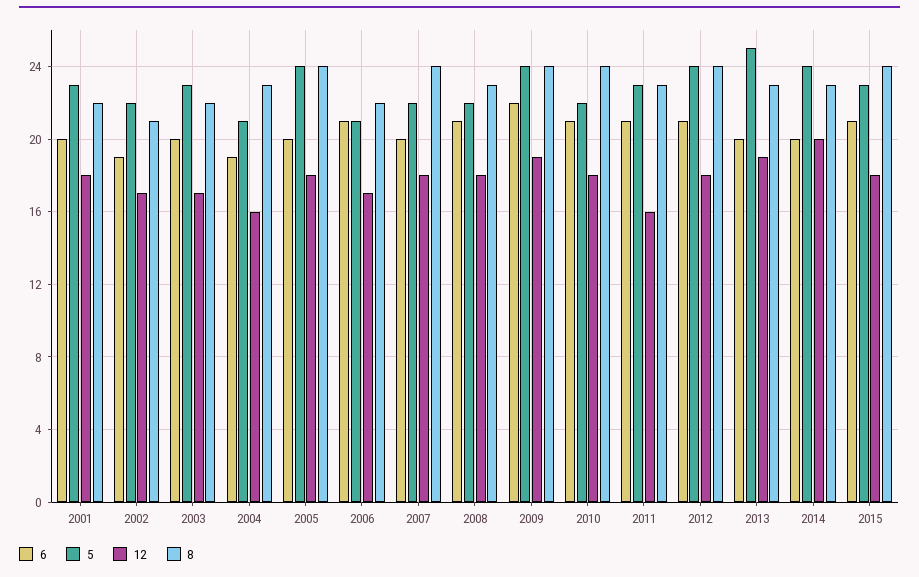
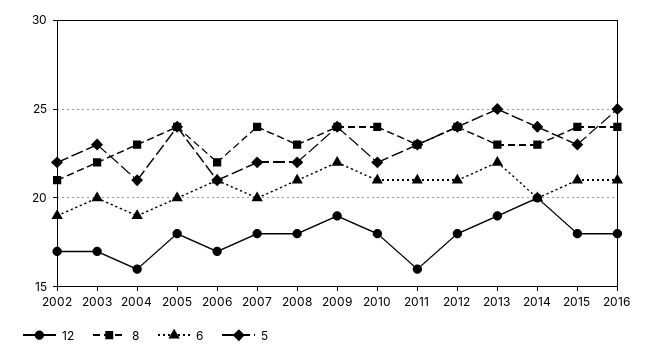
6, 2001: 20 -> none
5, 2001: 23 -> none
12, 2001: 18 -> none
8, 2001: 22 -> none
6, 2013: 20 -> 22
12, 2016: none -> 18
8, 2016: none -> 24
6, 2016: none -> 21
5, 2016: none -> 25

